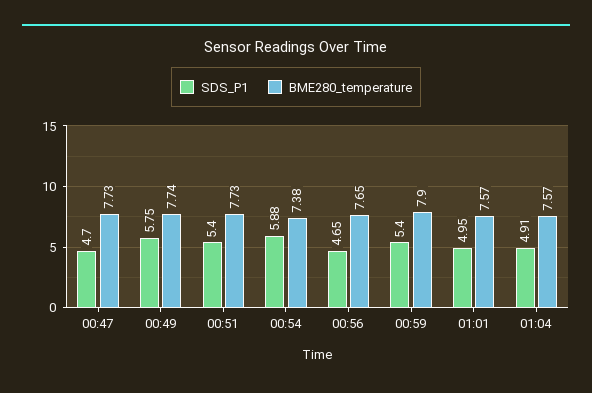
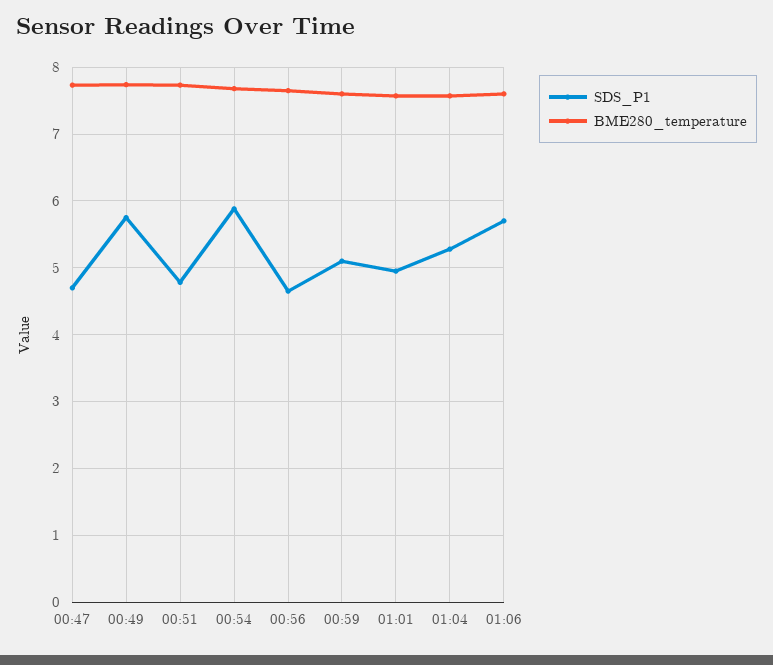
SDS_P1, 00:51: 5.4 -> 4.8
BME280_temperature, 00:54: 7.38 -> 7.7
SDS_P1, 00:59: 5.4 -> 5.1
BME280_temperature, 00:59: 7.9 -> 7.6
SDS_P1, 01:04: 4.91 -> 5.3
SDS_P1, 01:06: none -> 5.7
BME280_temperature, 01:06: none -> 7.6

